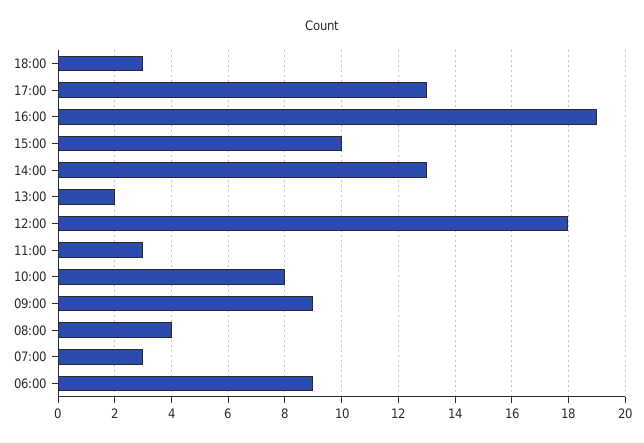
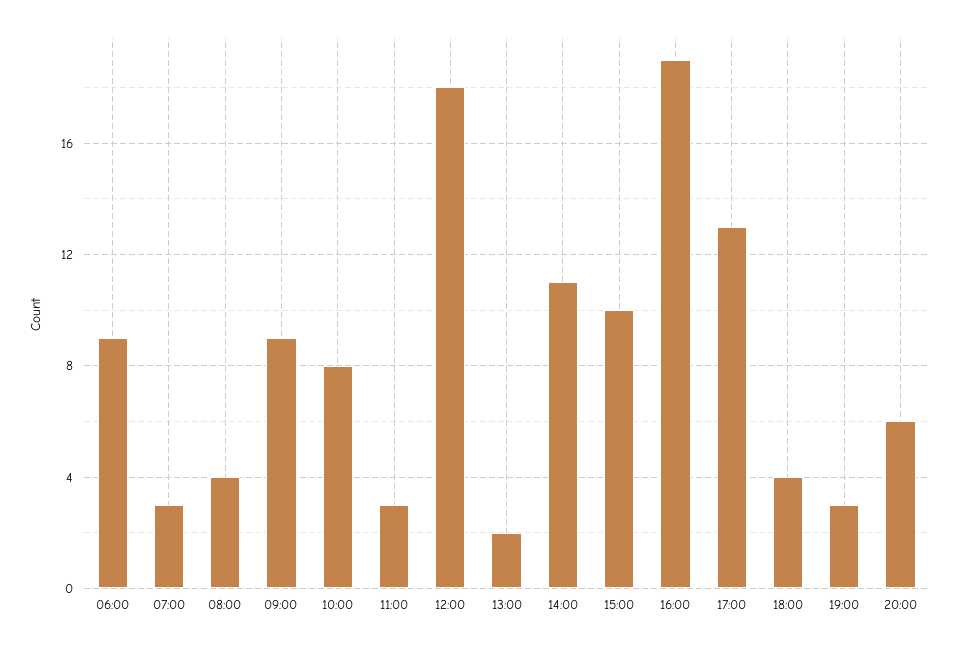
18:00: 3 -> 4
14:00: 13 -> 11
19:00: none -> 3
20:00: none -> 6

